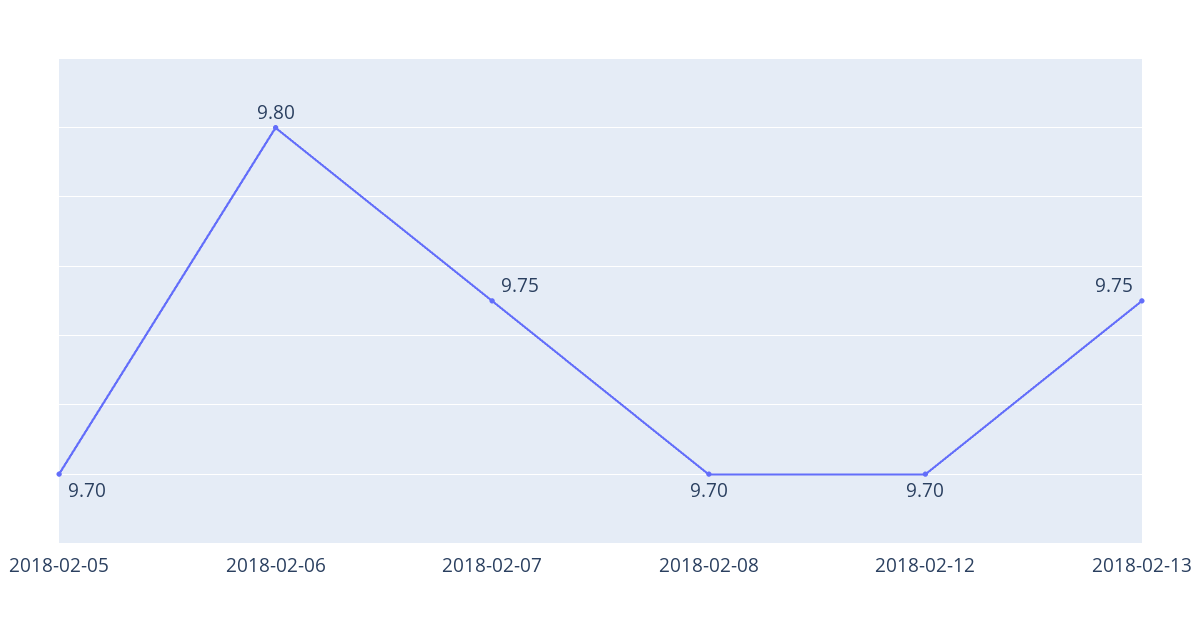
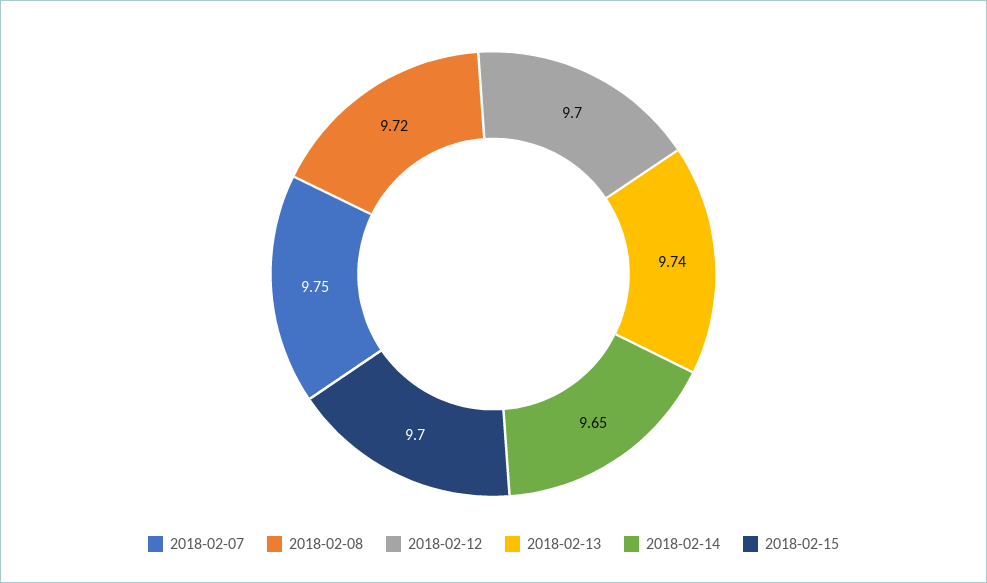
2018-02-05: 9.7 -> none
2018-02-06: 9.8 -> none
2018-02-08: 9.7 -> 9.72
2018-02-13: 9.75 -> 9.74
2018-02-14: none -> 9.65
2018-02-15: none -> 9.7

